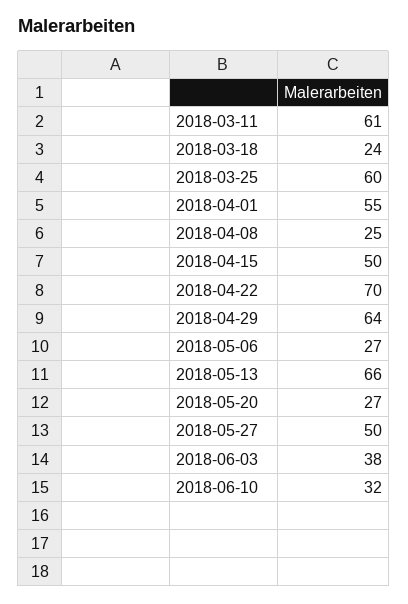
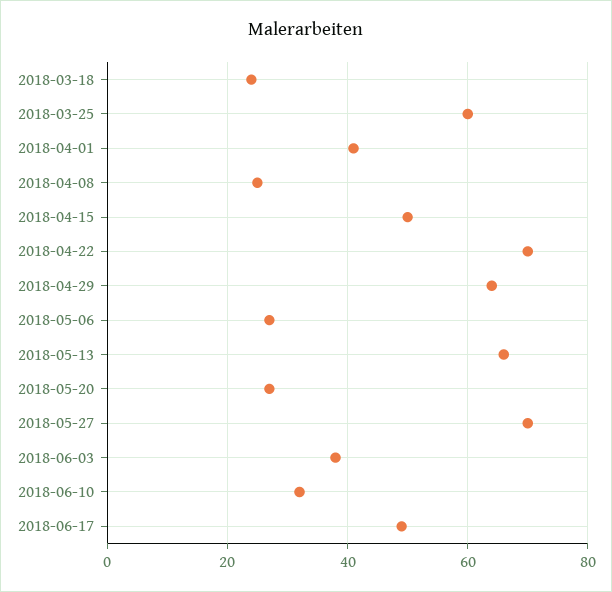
2018-03-11: 61 -> none
2018-04-01: 55 -> 40
2018-05-27: 50 -> 70
2018-06-17: none -> 50

